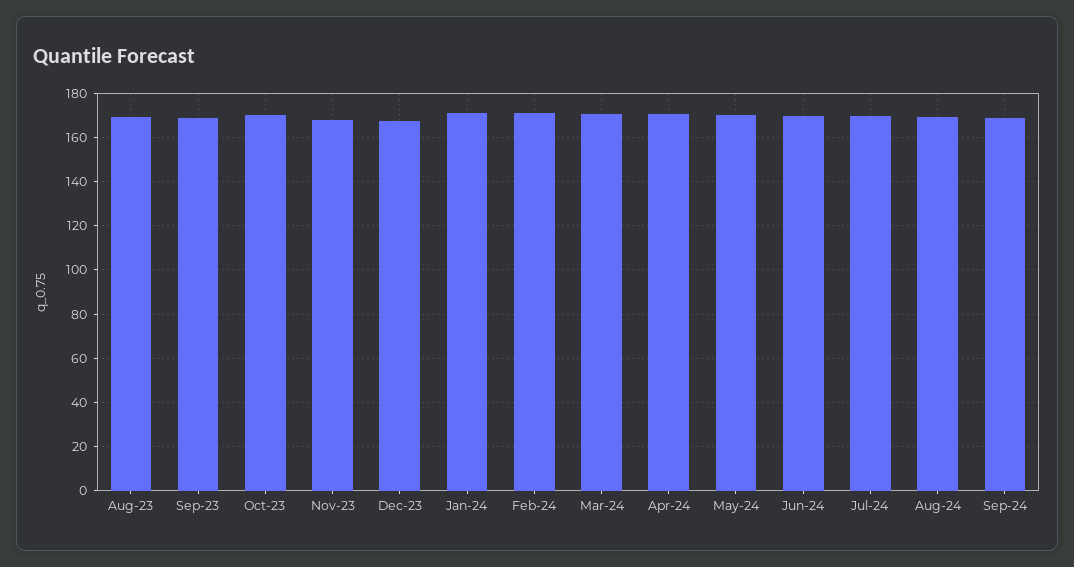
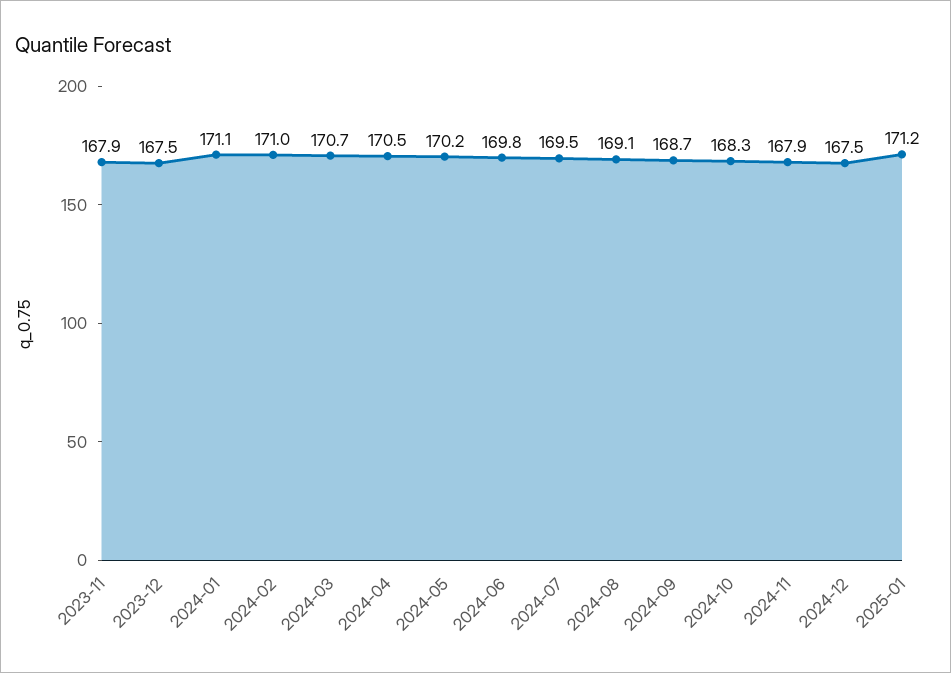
Aug-23: 170 -> none
Sep-23: 170 -> none
Oct-23: 170 -> none
2024-10: none -> 168.3
2024-11: none -> 167.9
2024-12: none -> 167.5
2025-01: none -> 171.2

